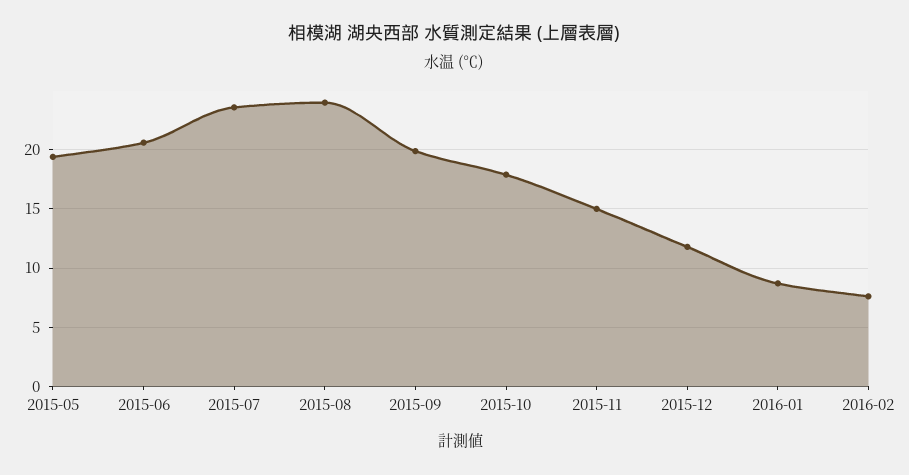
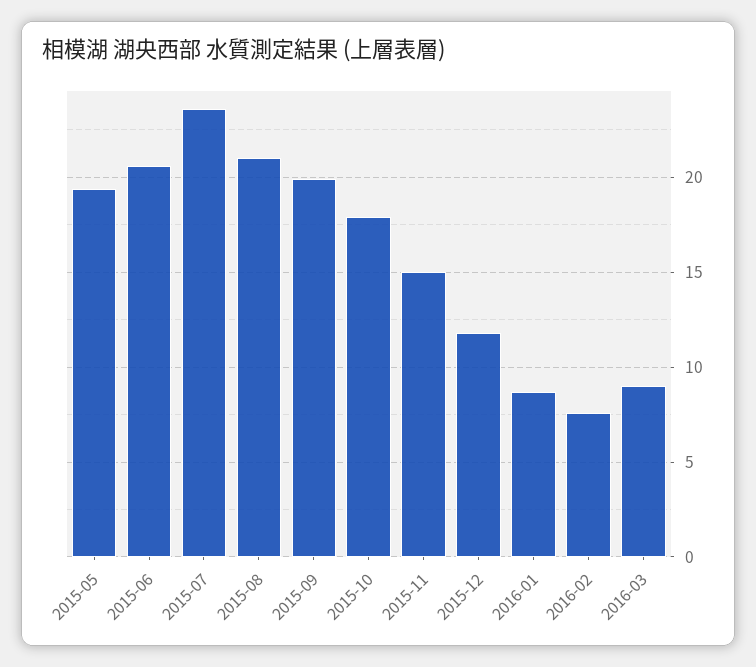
2015-08: 24 -> 21
2016-03: none -> 9

